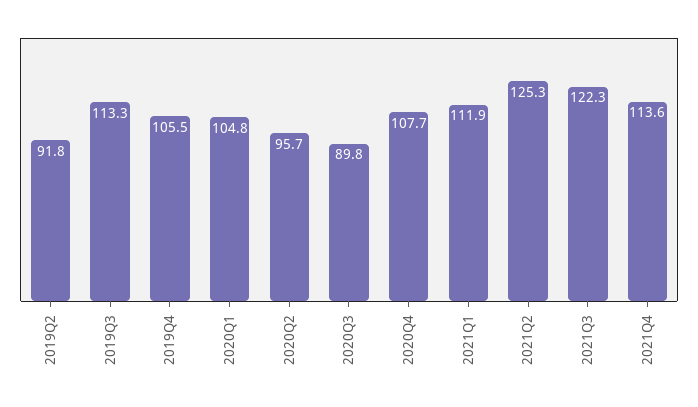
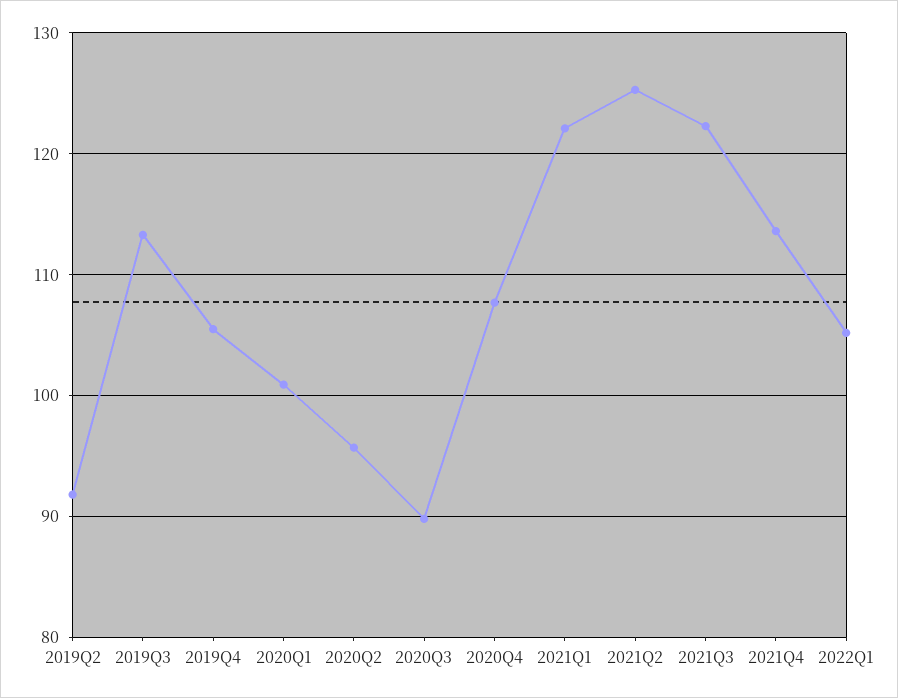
2020Q1: 104.8 -> 101
2021Q1: 111.9 -> 122
2022Q1: none -> 105

